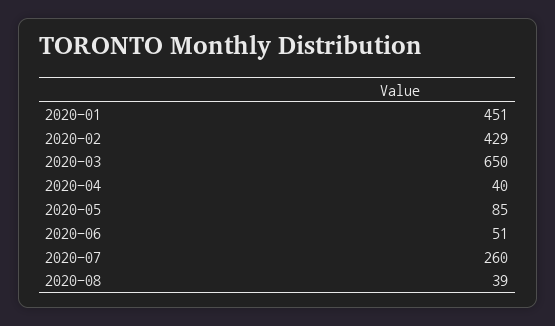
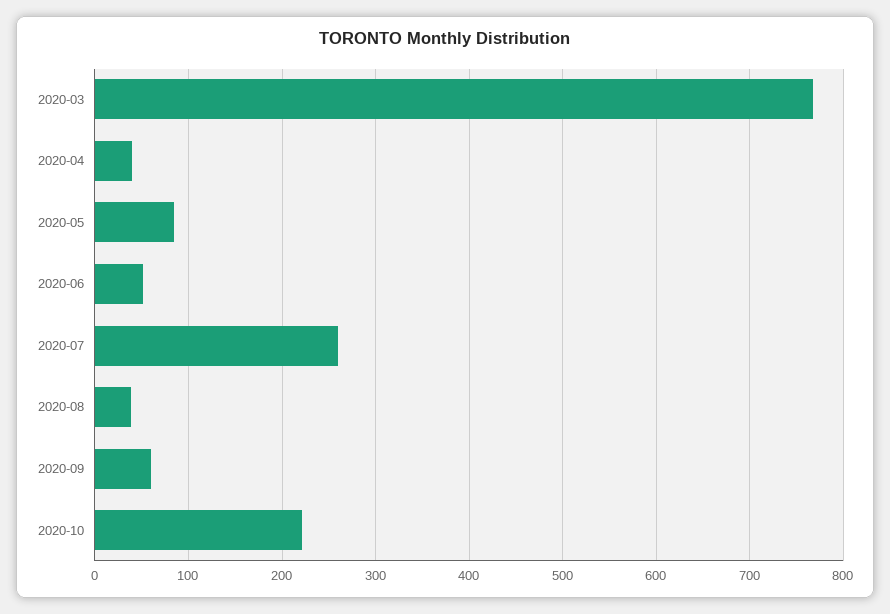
2020-01: 451 -> none
2020-02: 429 -> none
2020-03: 650 -> 770
2020-09: none -> 60
2020-10: none -> 220

